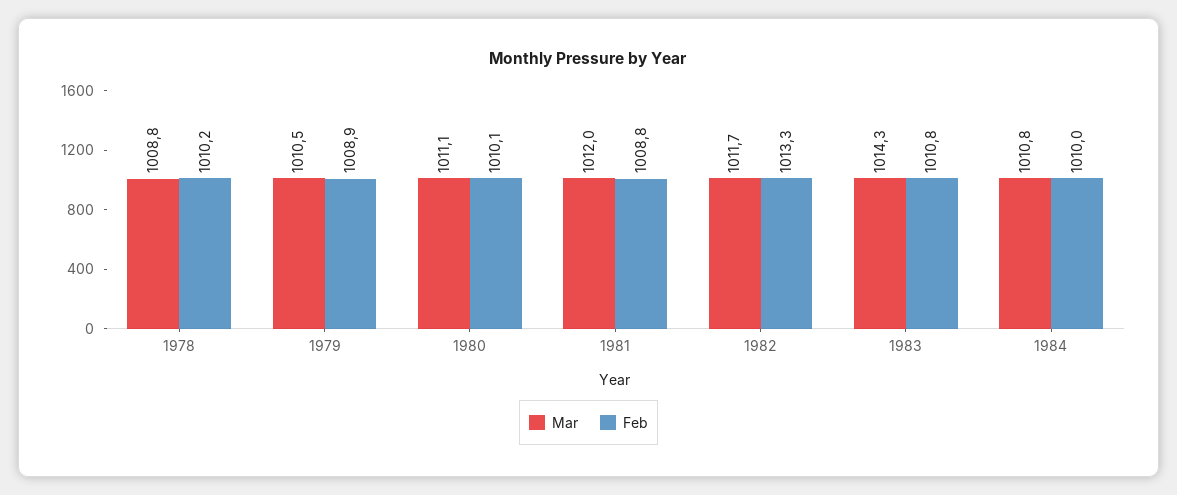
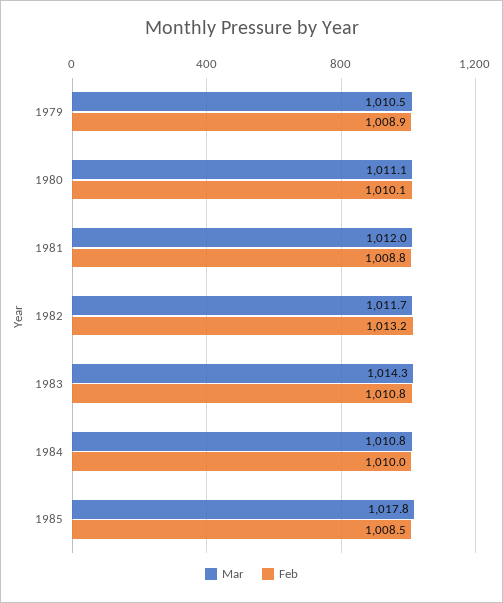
Mar, 1978: 1008.8 -> none
Feb, 1978: 1010.2 -> none
Feb, 1982: 1013.3 -> 1013.2
Mar, 1985: none -> 1017.8
Feb, 1985: none -> 1008.5

